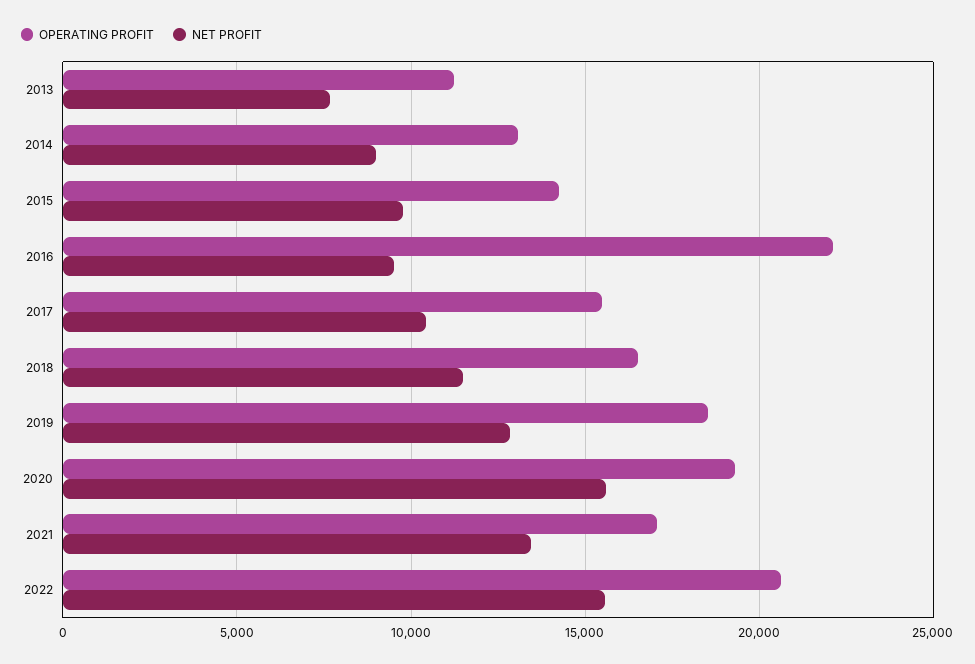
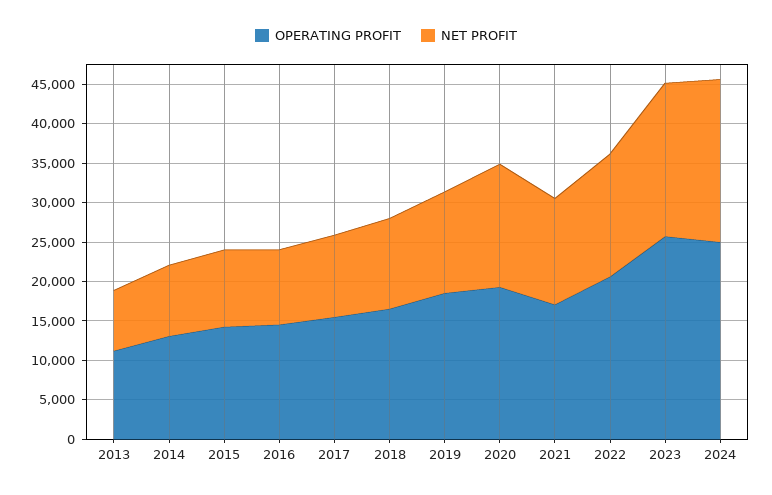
OPERATING PROFIT, 2016: 22000 -> 15000
OPERATING PROFIT, 2023: none -> 25000
NET PROFIT, 2023: none -> 20000
OPERATING PROFIT, 2024: none -> 25000
NET PROFIT, 2024: none -> 20000

